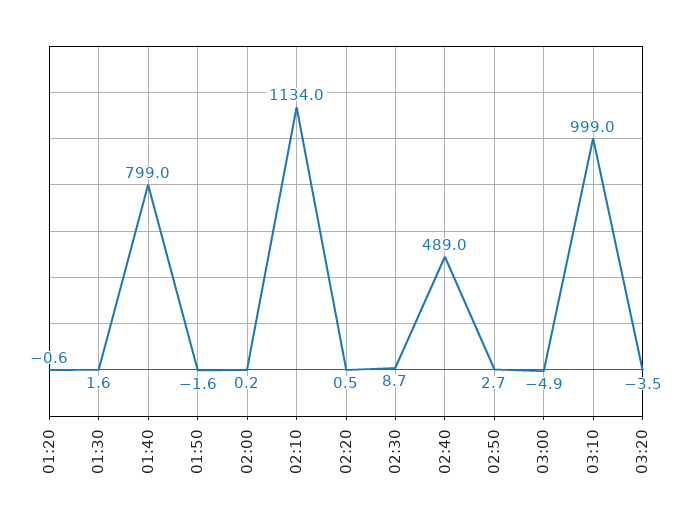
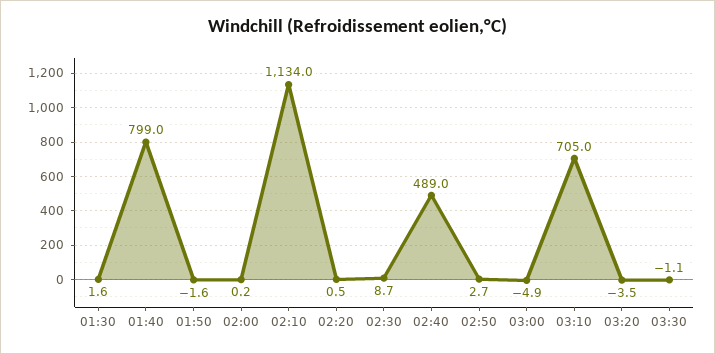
01:20: -0.6 -> none
03:10: 999 -> 705
03:30: none -> -1.1

